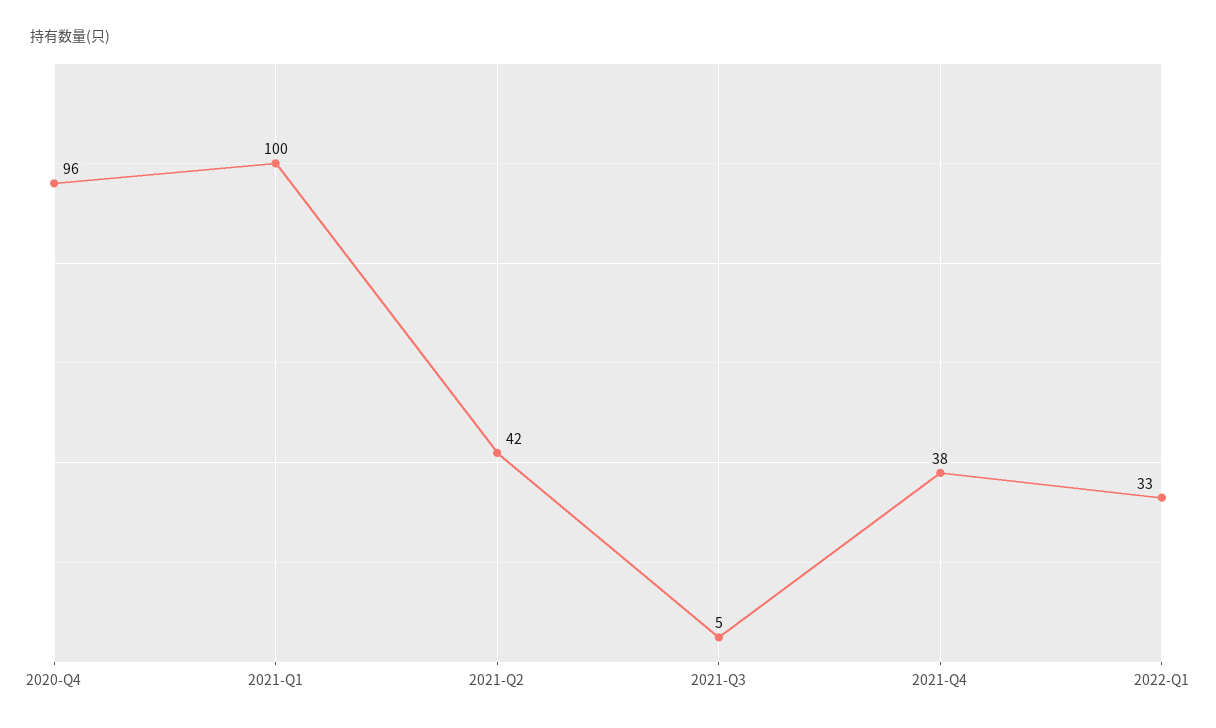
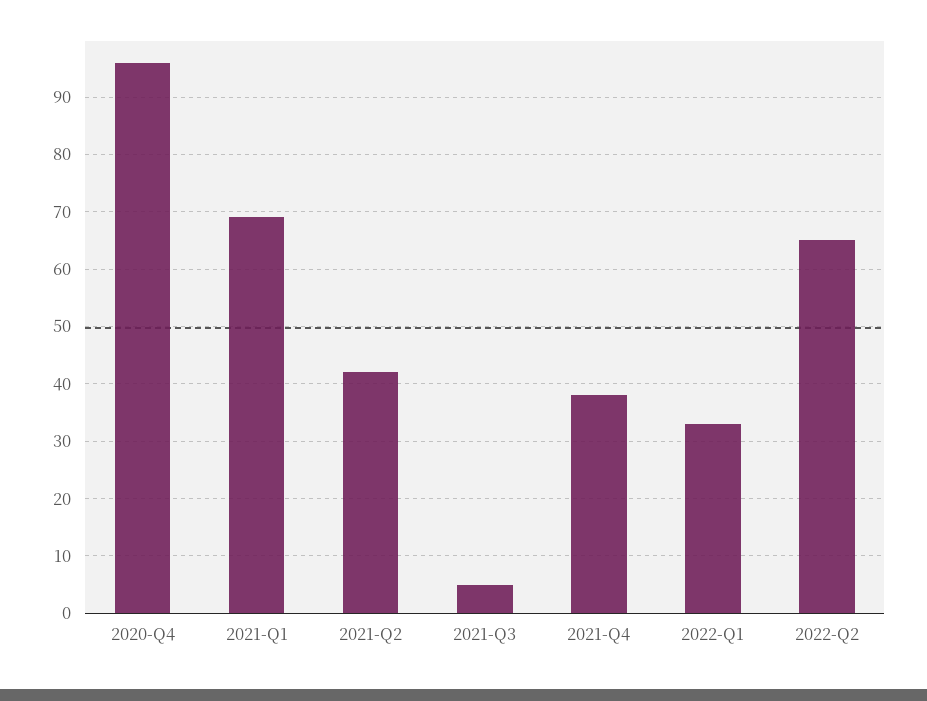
2021-Q1: 100 -> 70
2022-Q2: none -> 65

